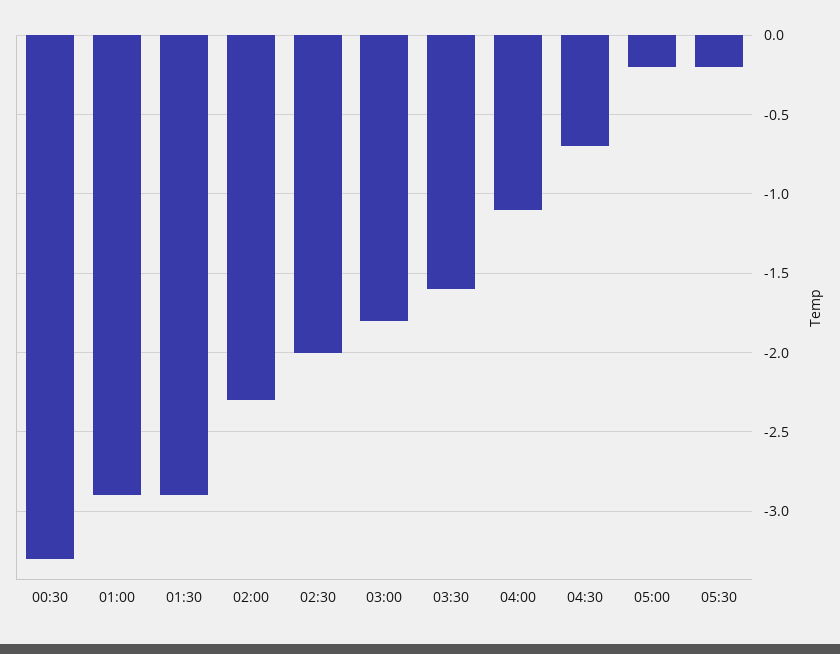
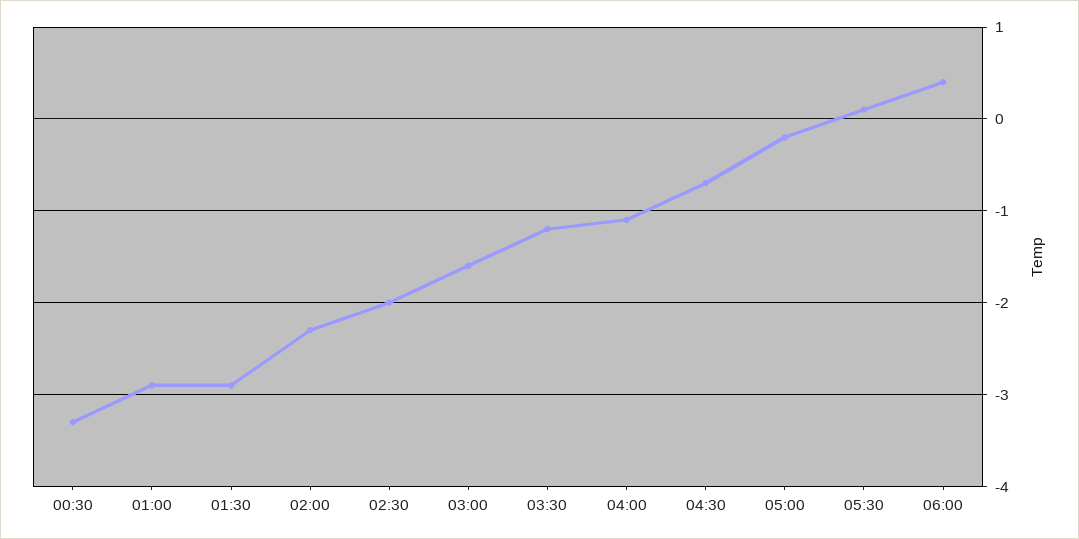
03:00: -1.8 -> -1.6
03:30: -1.6 -> -1.2
05:30: -0.2 -> 0.1
06:00: none -> 0.4

